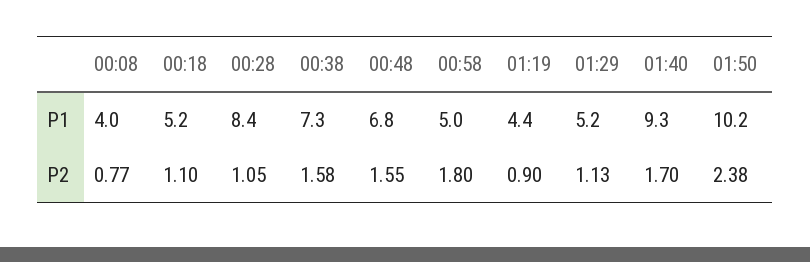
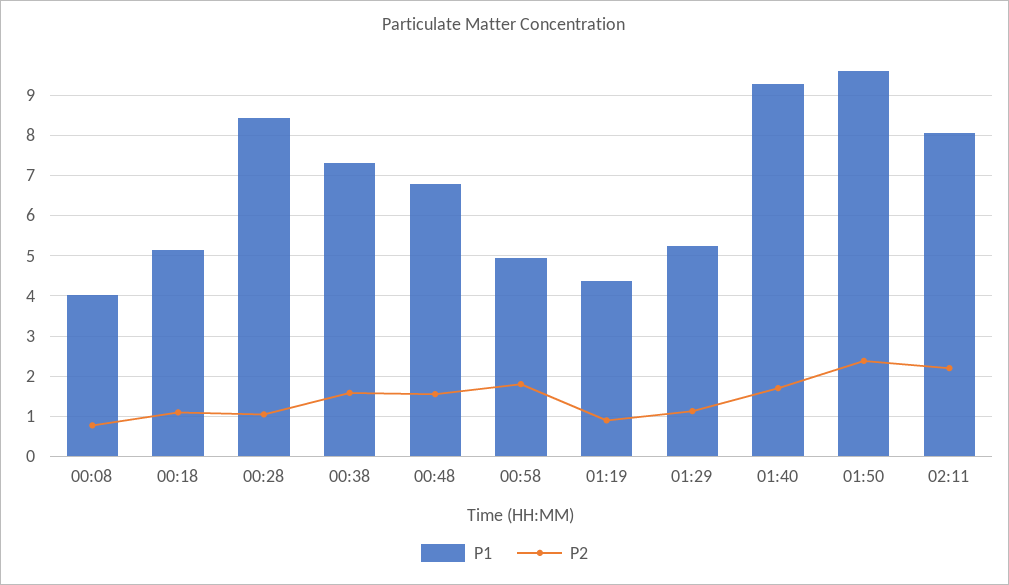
P1, 01:50: 10.2 -> 9.6
P1, 02:11: none -> 8
P2, 02:11: none -> 2.2

